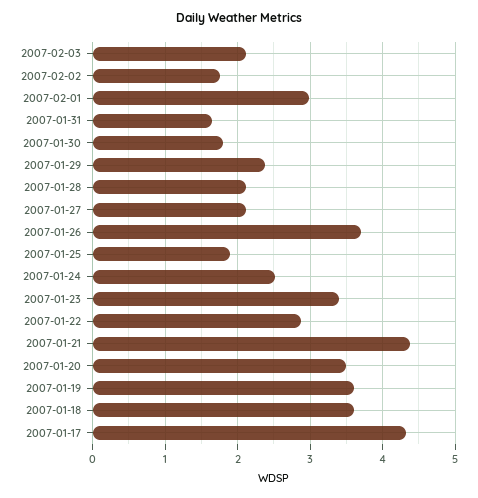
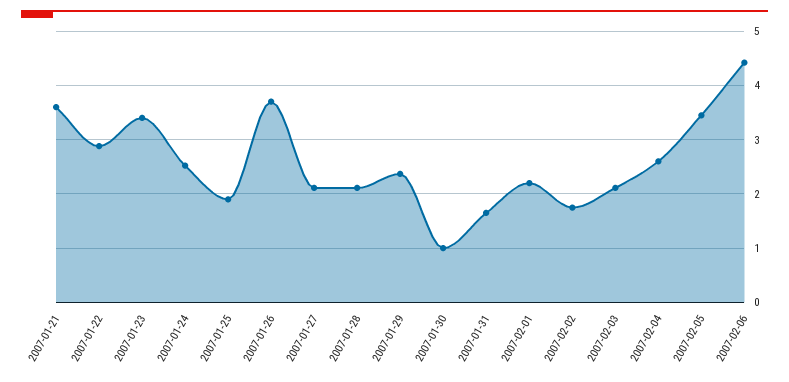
2007-02-01: 3 -> 2.2
2007-01-30: 1.8 -> 1
2007-01-21: 4.4 -> 3.6
2007-01-20: 3.5 -> none
2007-01-19: 3.6 -> none
2007-01-18: 3.6 -> none
2007-01-17: 4.3 -> none
2007-02-04: none -> 2.6
2007-02-05: none -> 3.4
2007-02-06: none -> 4.4

